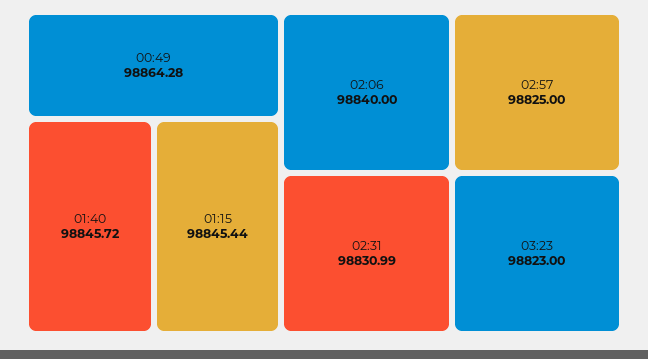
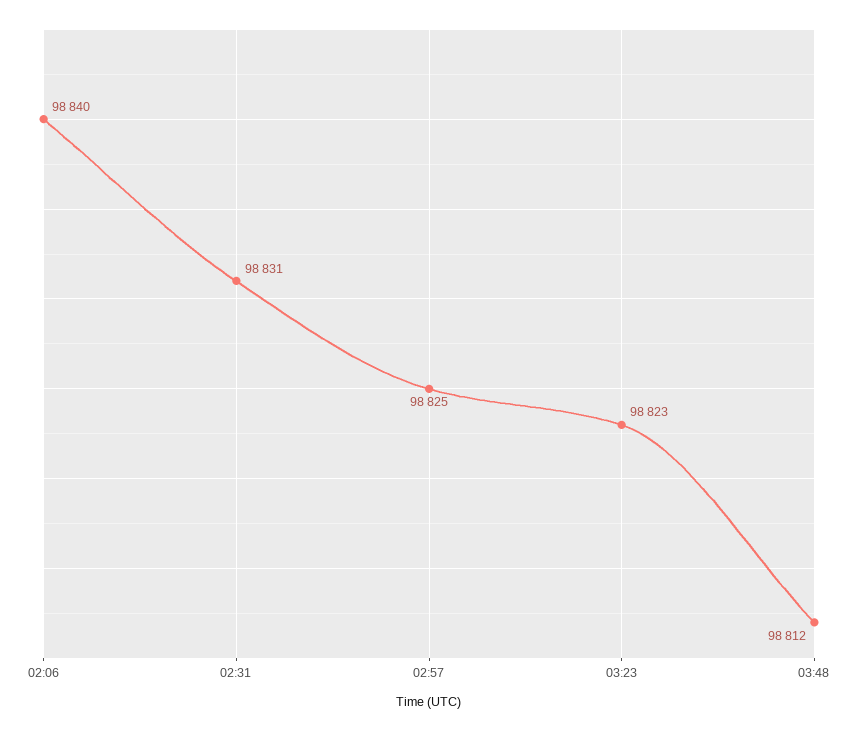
00:49: 98864.28 -> none
01:40: 98845.72 -> none
01:15: 98845.44 -> none
02:31: 98830.99 -> 98831
03:48: none -> 98812

